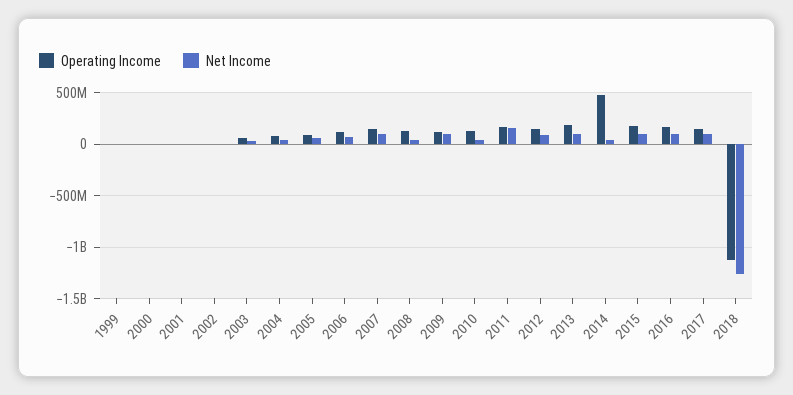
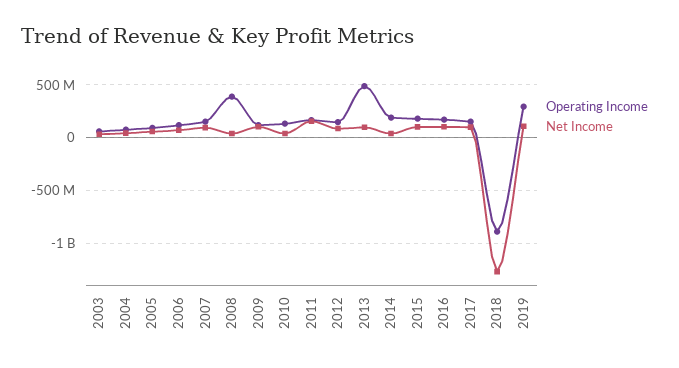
Operating Income, 1999: 0 -> none
Net Income, 1999: 0 -> none
Operating Income, 2000: 0 -> none
Net Income, 2000: 0 -> none
Operating Income, 2001: 0 -> none
Net Income, 2001: 0 -> none
Operating Income, 2002: 0 -> none
Net Income, 2002: 0 -> none
Operating Income, 2008: 100000000 -> 400000000
Operating Income, 2013: 200000000 -> 500000000
Operating Income, 2014: 500000000 -> 200000000
Operating Income, 2018: -1100000000 -> -900000000
Operating Income, 2019: none -> 300000000
Net Income, 2019: none -> 100000000

